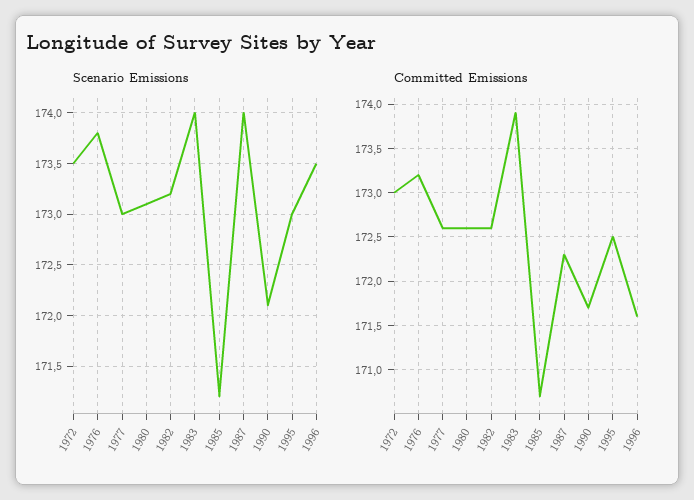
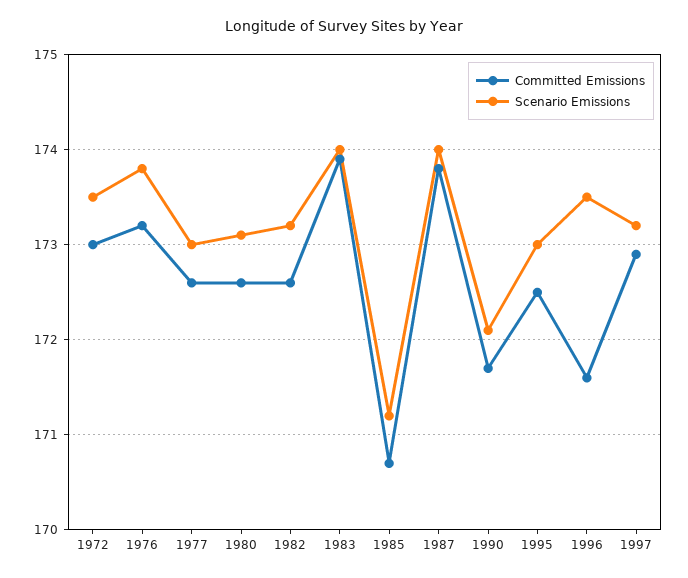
Committed Emissions, 1987: 172.3 -> 173.8
Committed Emissions, 1997: none -> 172.9
Scenario Emissions, 1997: none -> 173.2

